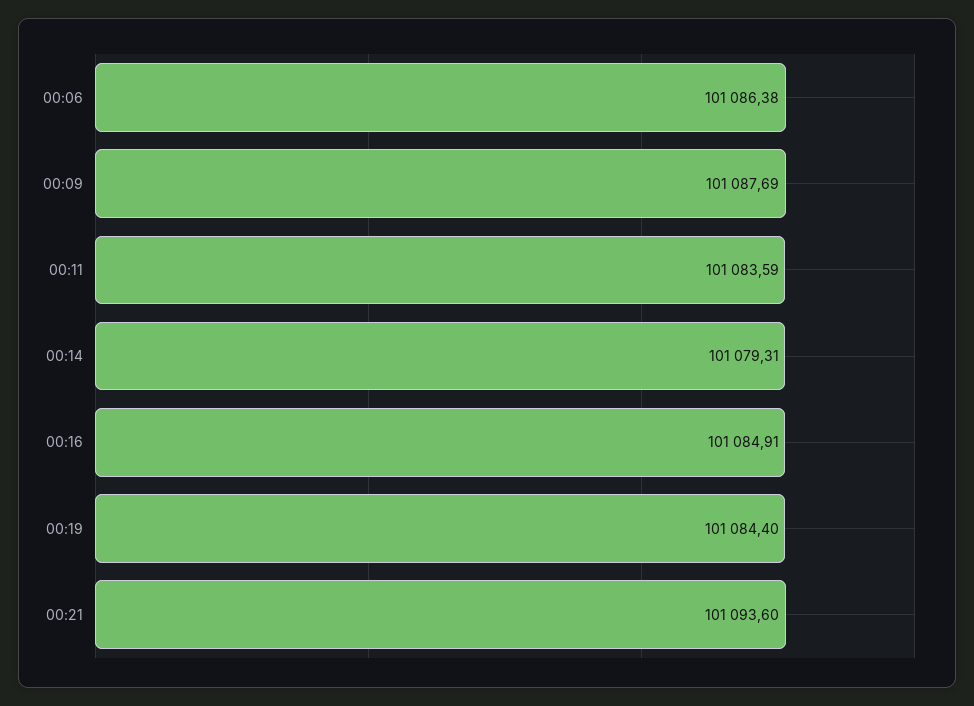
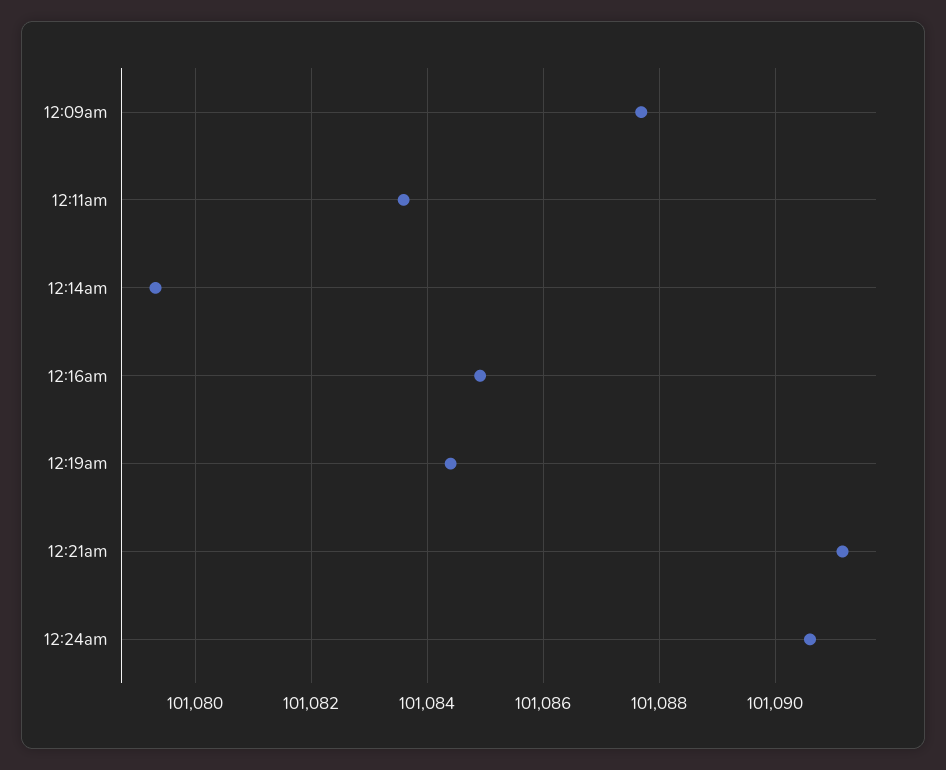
00:06: 101086.38 -> none
00:21: 101093.6 -> 101091.2
12:24am: none -> 101090.6

